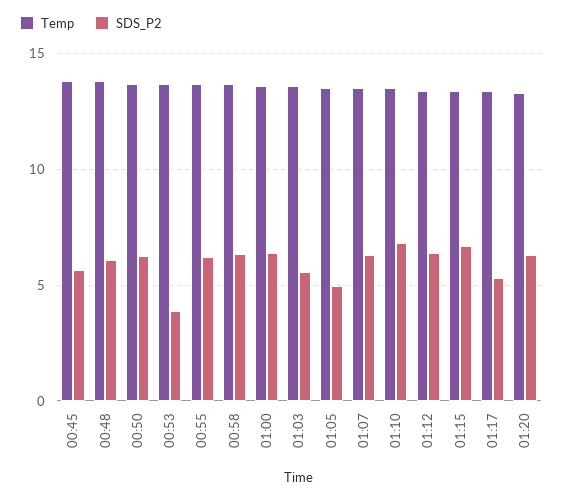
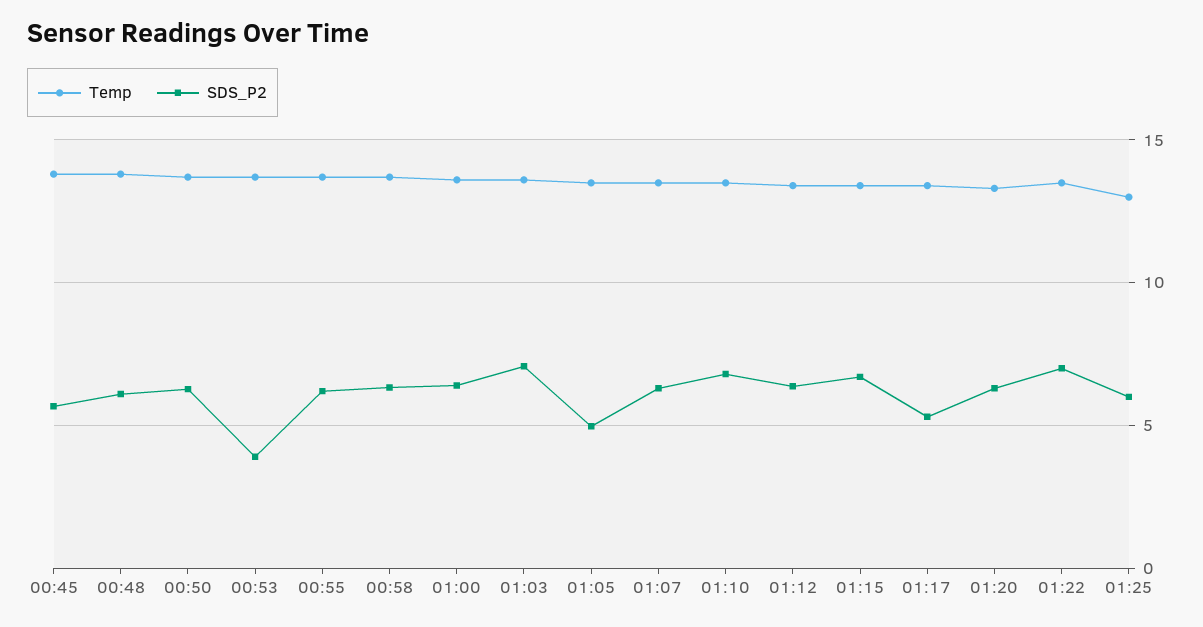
SDS_P2, 01:03: 5.5 -> 7
Temp, 01:22: none -> 13.5
SDS_P2, 01:22: none -> 7
Temp, 01:25: none -> 13
SDS_P2, 01:25: none -> 6

